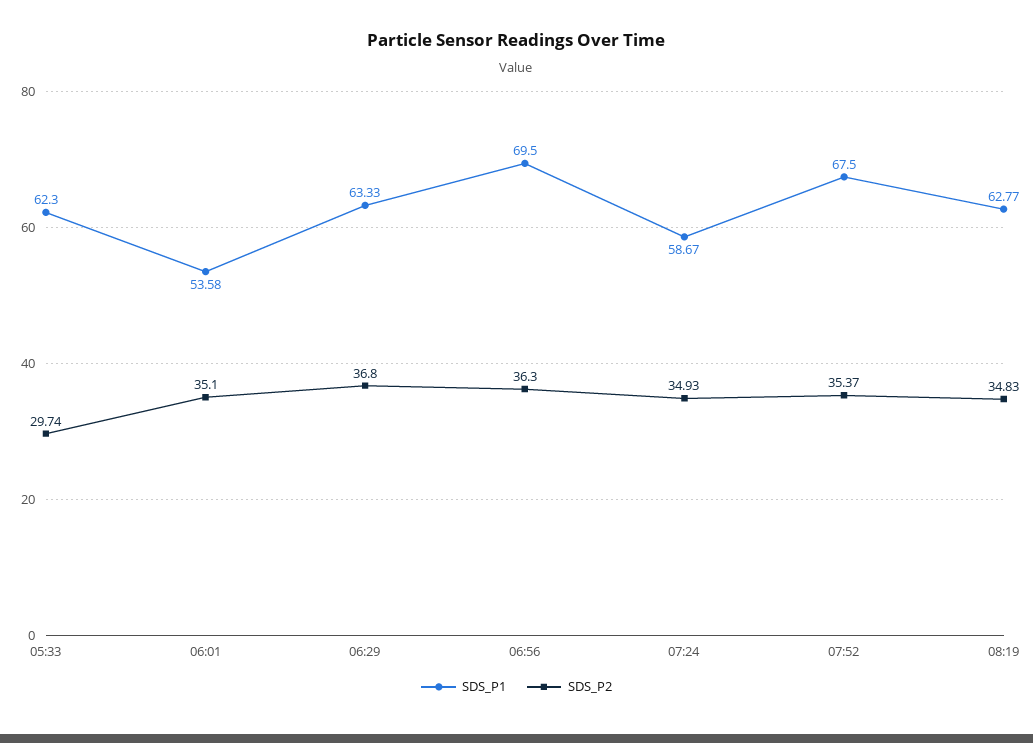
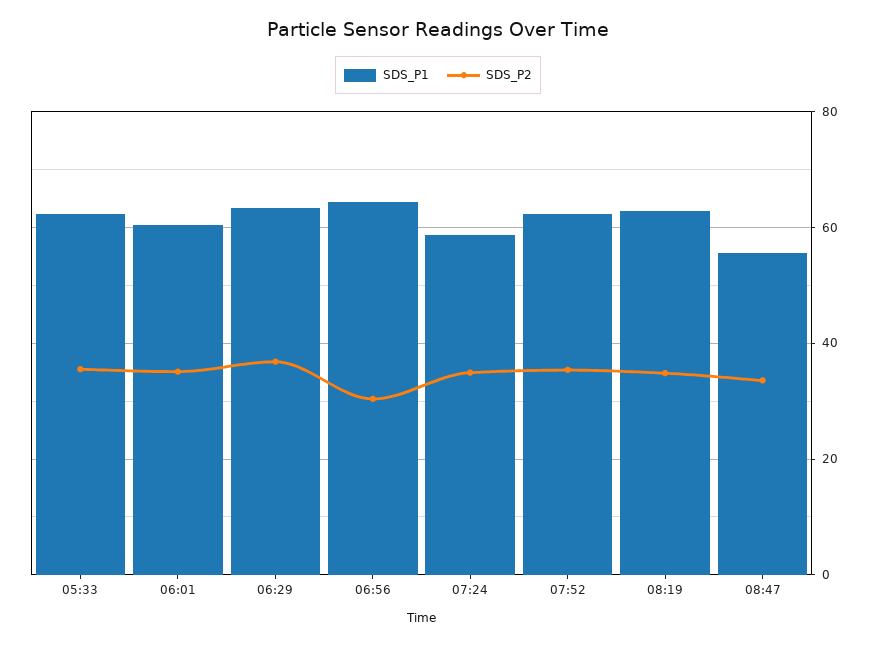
SDS_P2, 05:33: 29.74 -> 36
SDS_P1, 06:01: 53.58 -> 60
SDS_P1, 06:56: 69.5 -> 64
SDS_P2, 06:56: 36.3 -> 30
SDS_P1, 07:52: 67.5 -> 62
SDS_P1, 08:47: none -> 56
SDS_P2, 08:47: none -> 34

